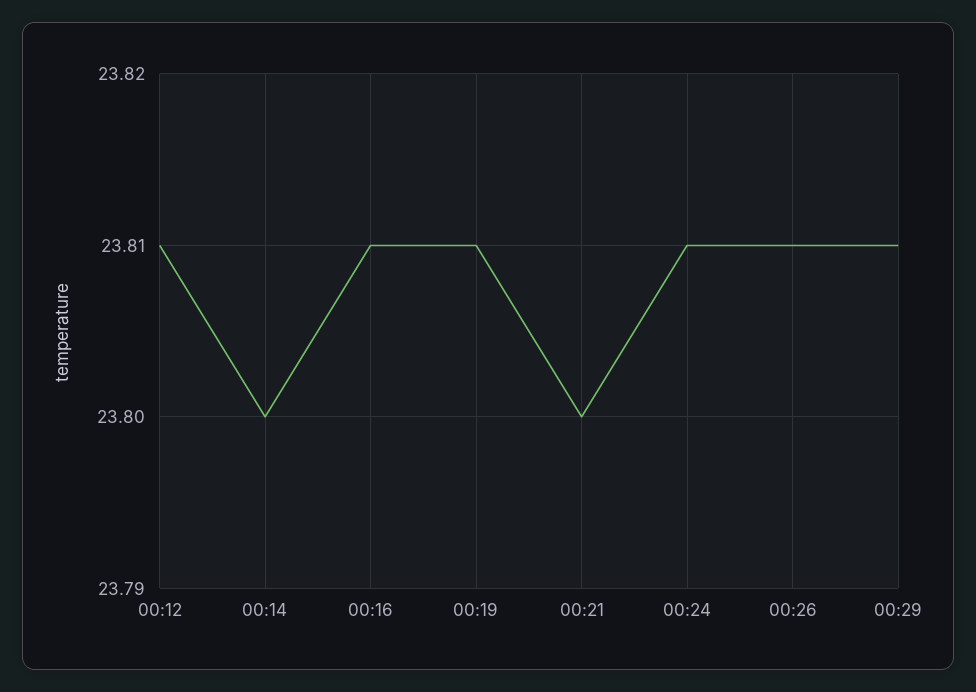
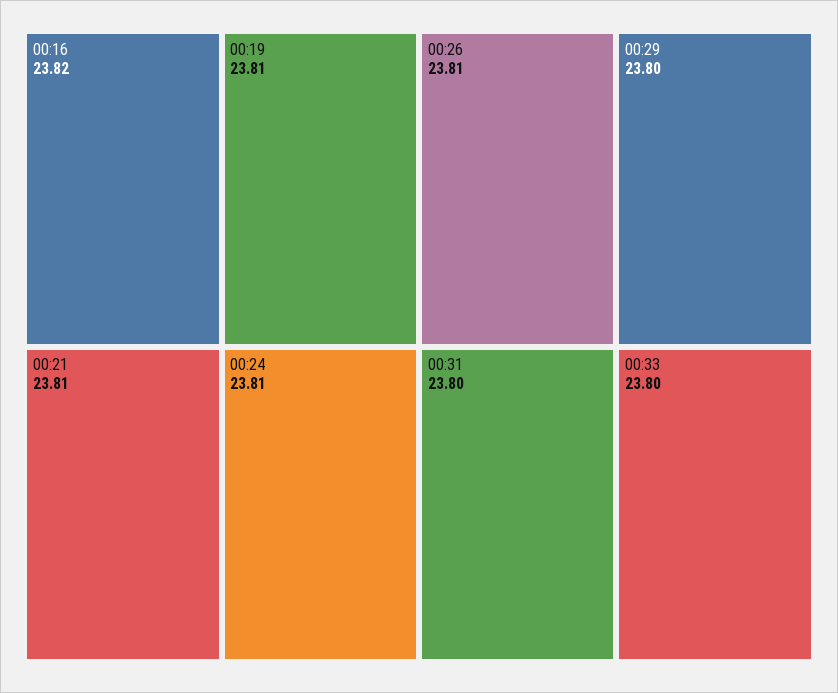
00:12: 23.81 -> none
00:14: 23.8 -> none
00:16: 23.81 -> 23.82
00:21: 23.8 -> 23.81
00:29: 23.81 -> 23.8
00:31: none -> 23.8
00:33: none -> 23.8

